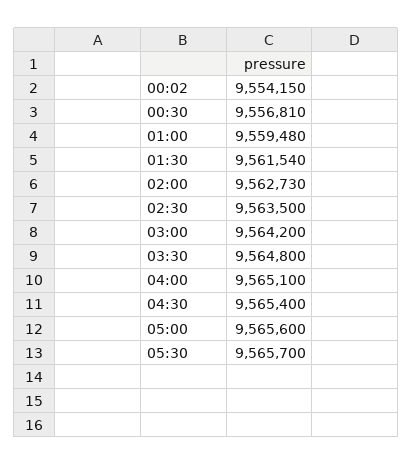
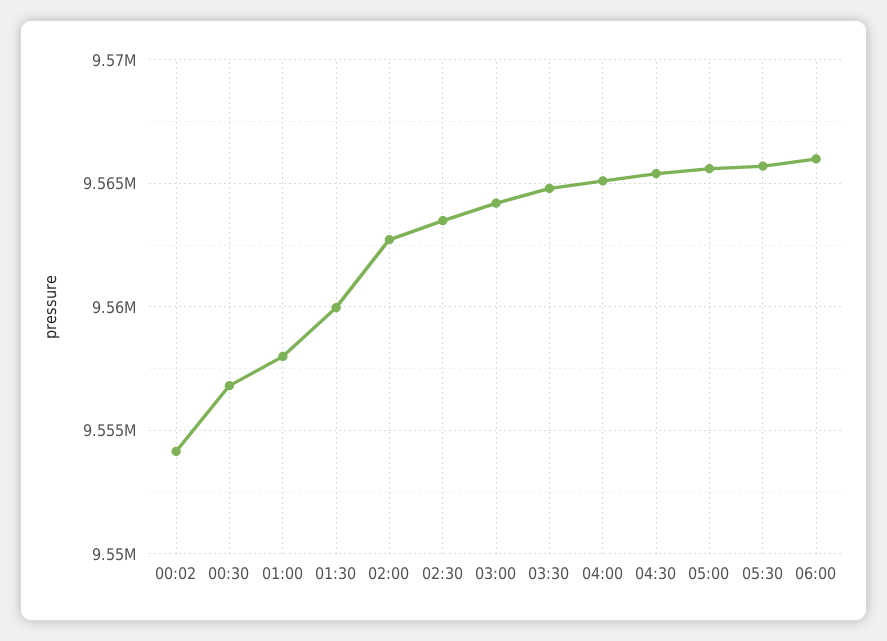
01:00: 9559480 -> 9558000
01:30: 9561540 -> 9560000
06:00: none -> 9566000

